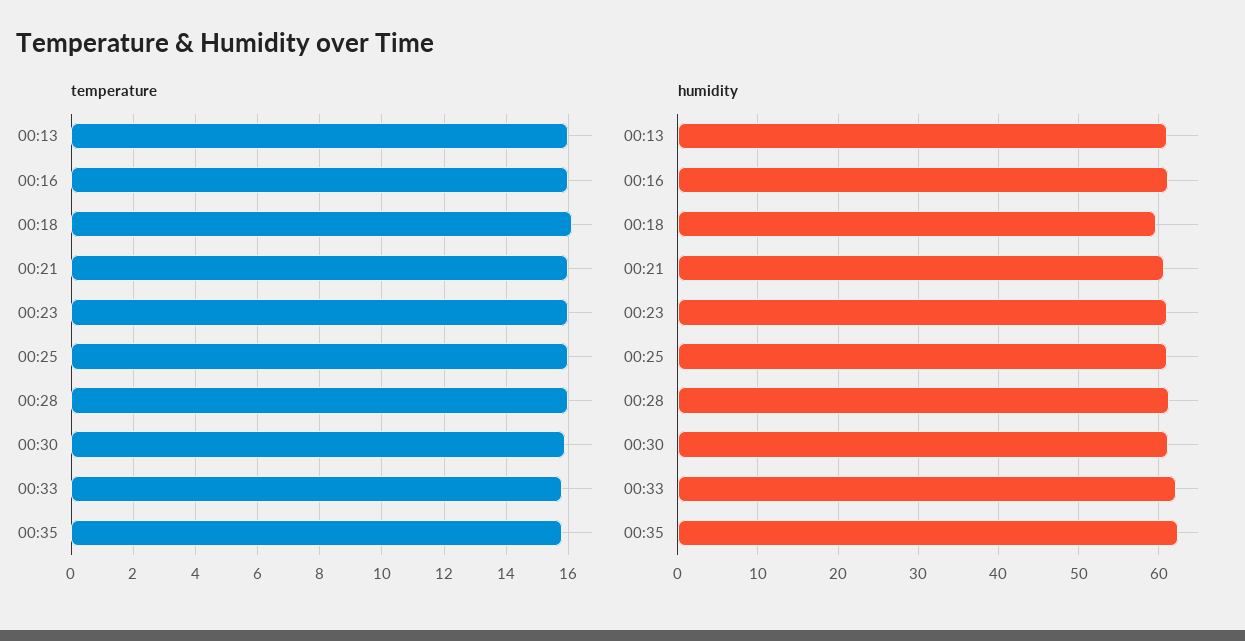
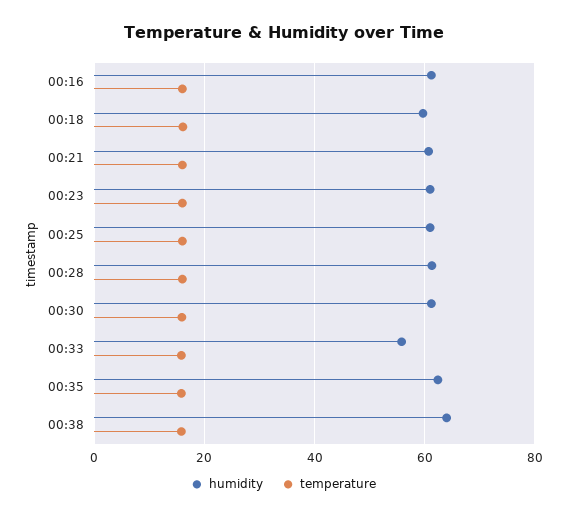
temperature, 00:13: 16 -> none
humidity, 00:13: 61 -> none
humidity, 00:33: 62 -> 56
humidity, 00:38: none -> 64
temperature, 00:38: none -> 16

